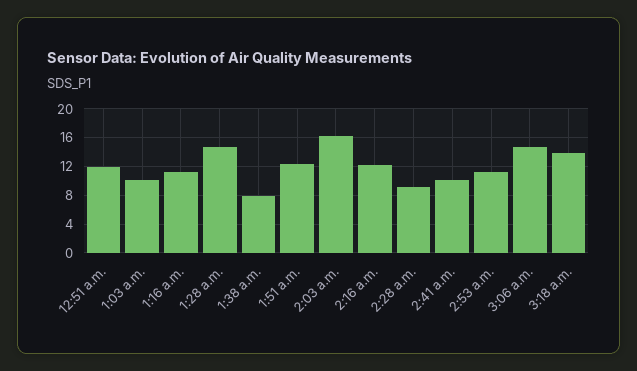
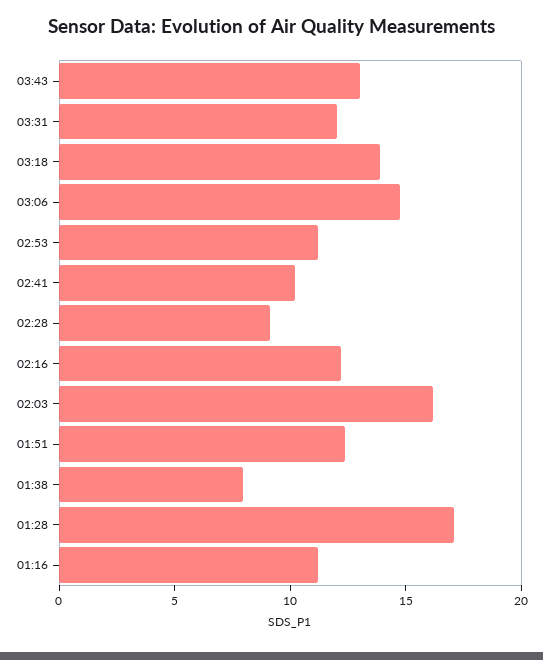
12:51 a.m.: 12 -> none
1:03 a.m.: 10 -> none
1:28 a.m.: 15 -> 17
03:43: none -> 13
03:31: none -> 12

